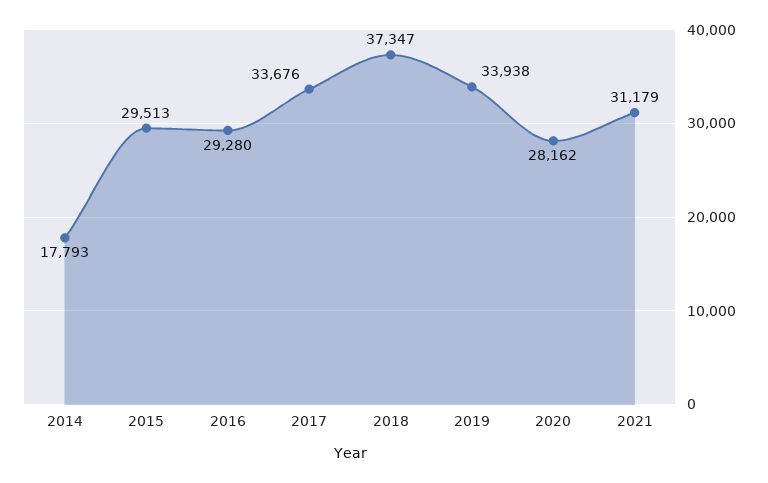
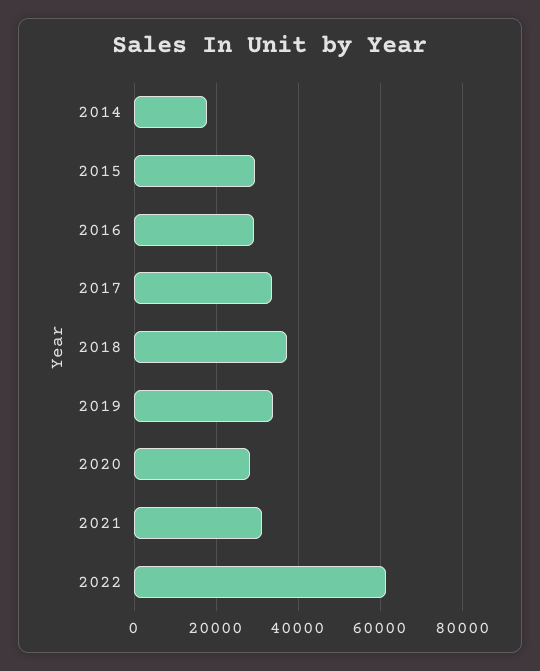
2022: none -> 62000

